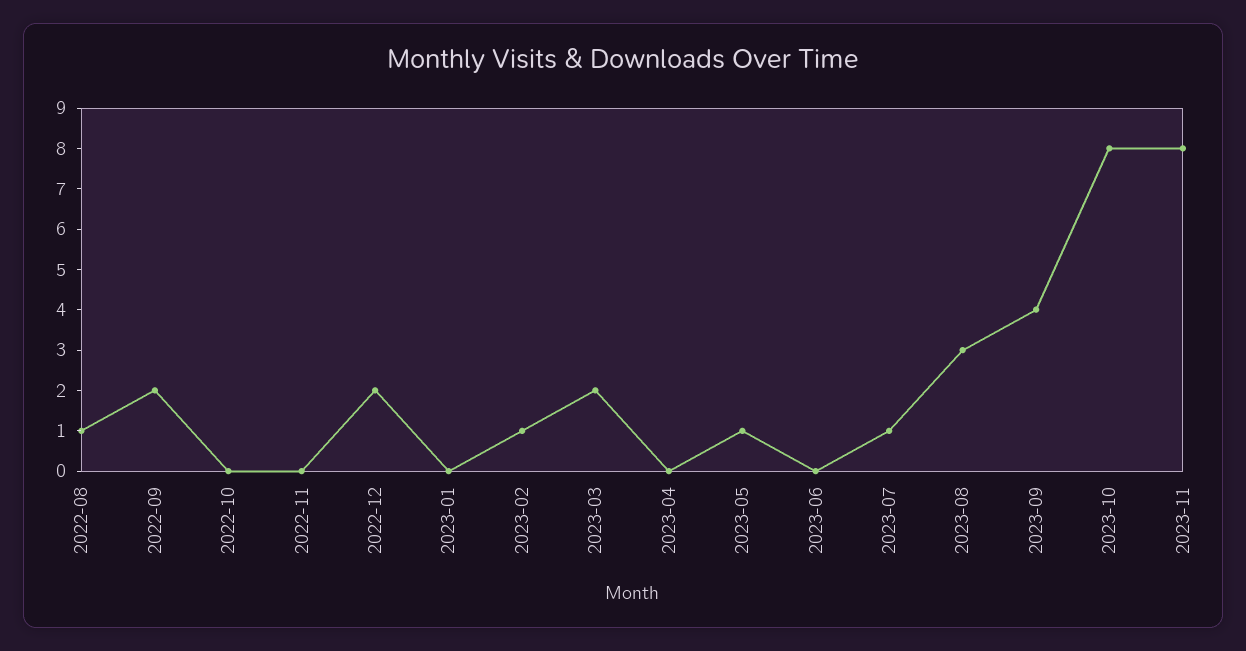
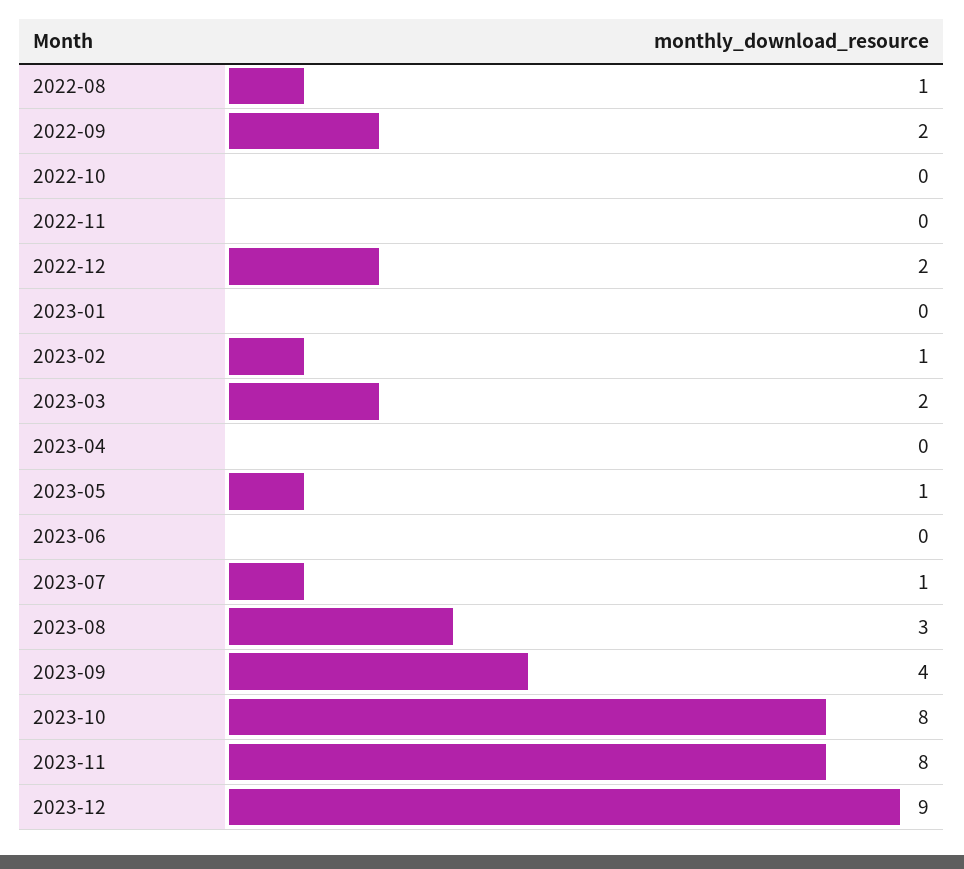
2023-12: none -> 9

